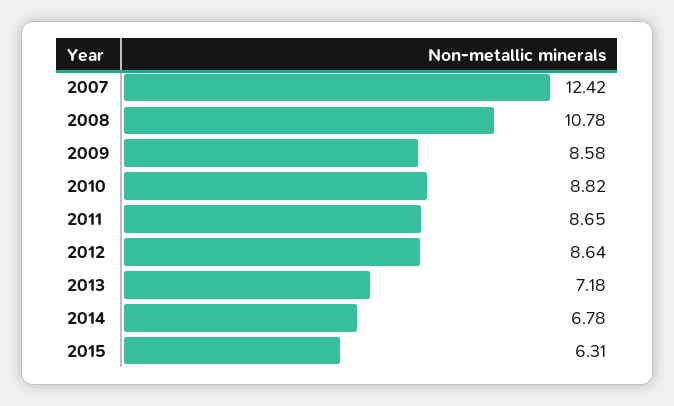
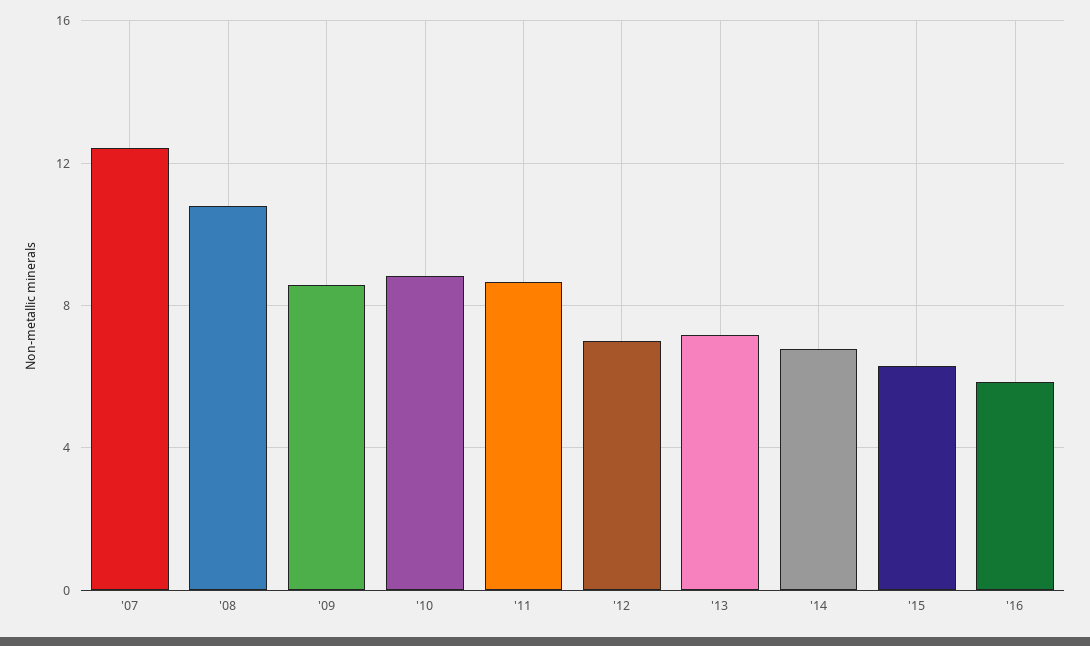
2012: 8.64 -> 7
'16: none -> 6

